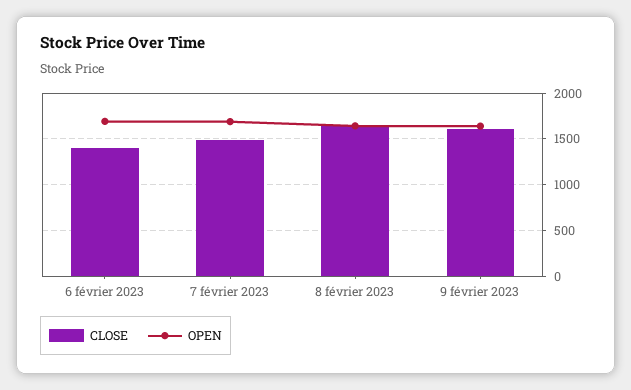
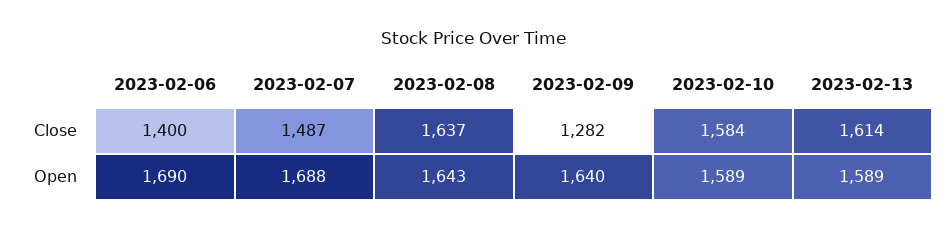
CLOSE, 9 février 2023: 1600 -> 1282
CLOSE, 2023-02-10: none -> 1584
CLOSE, 2023-02-13: none -> 1614
OPEN, 2023-02-10: none -> 1589
OPEN, 2023-02-13: none -> 1589

